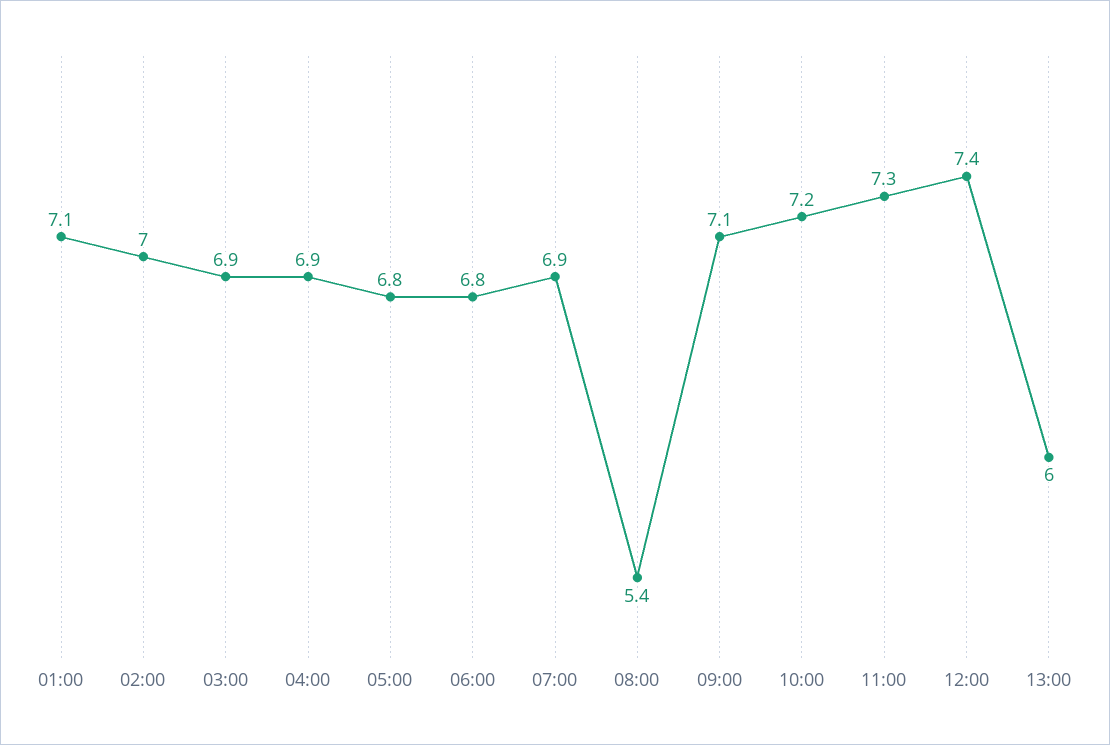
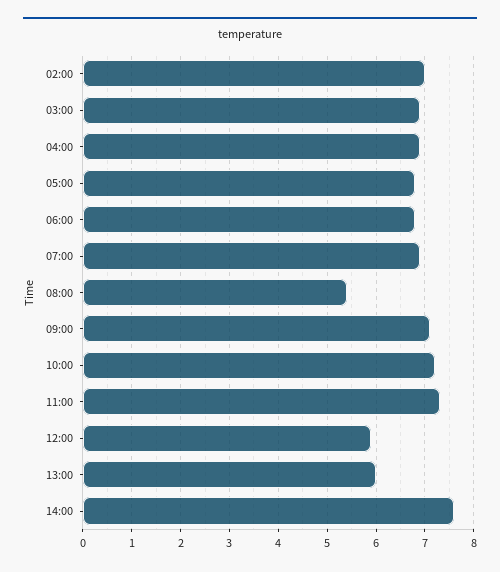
01:00: 7.1 -> none
12:00: 7.4 -> 6
14:00: none -> 7.5

